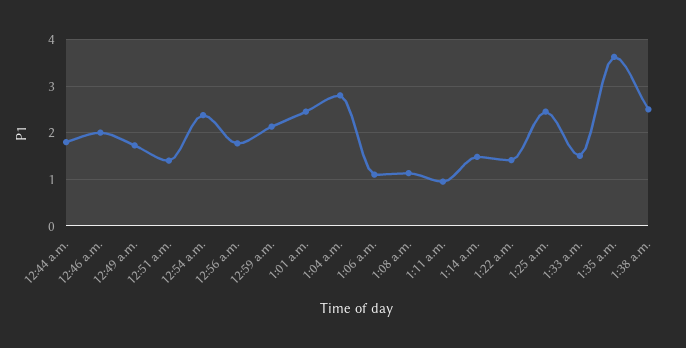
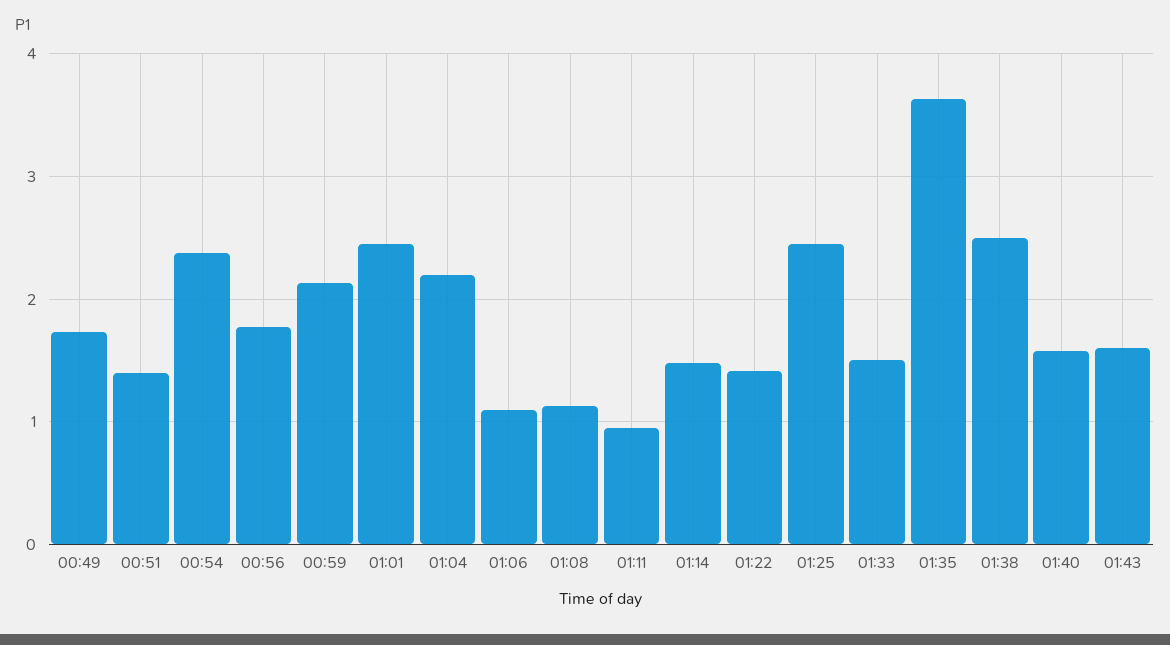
12:44 a.m.: 1.8 -> none
12:46 a.m.: 2 -> none
1:04 a.m.: 2.8 -> 2.2
01:40: none -> 1.6
01:43: none -> 1.6

